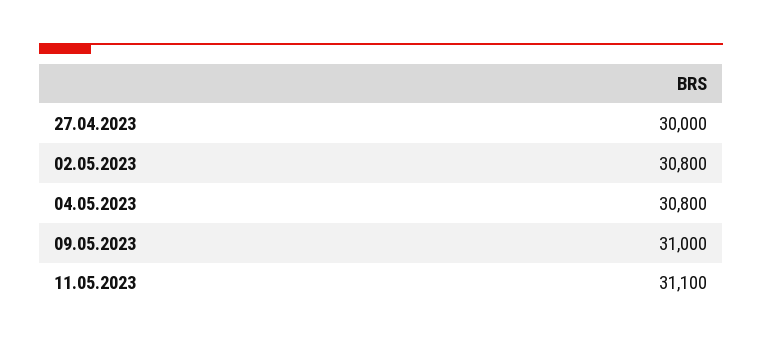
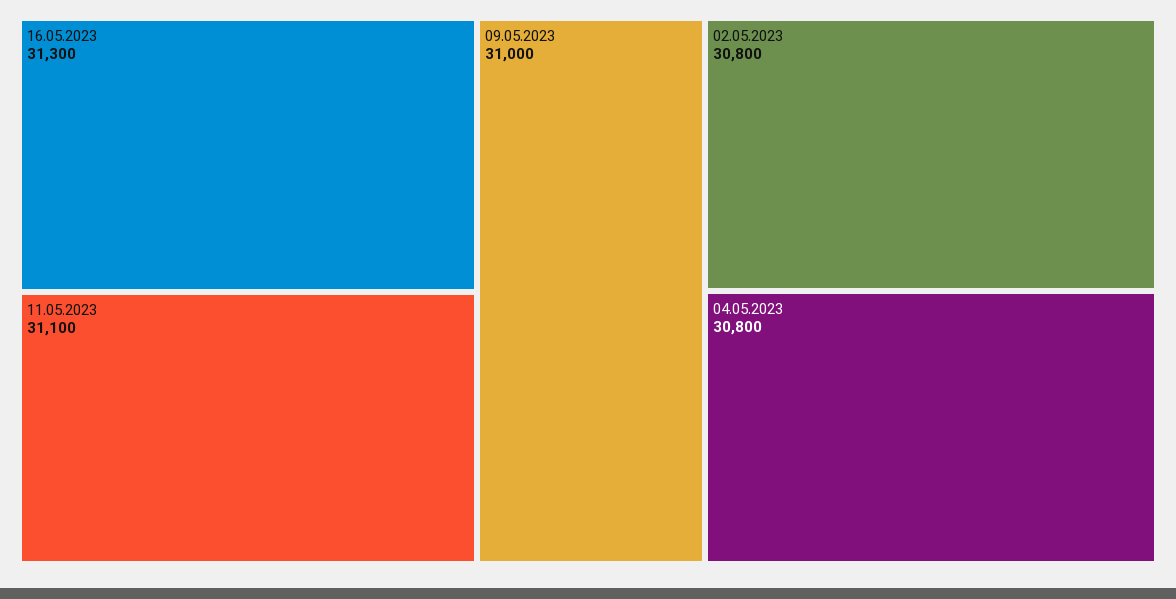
27.04.2023: 30000 -> none
16.05.2023: none -> 31300

